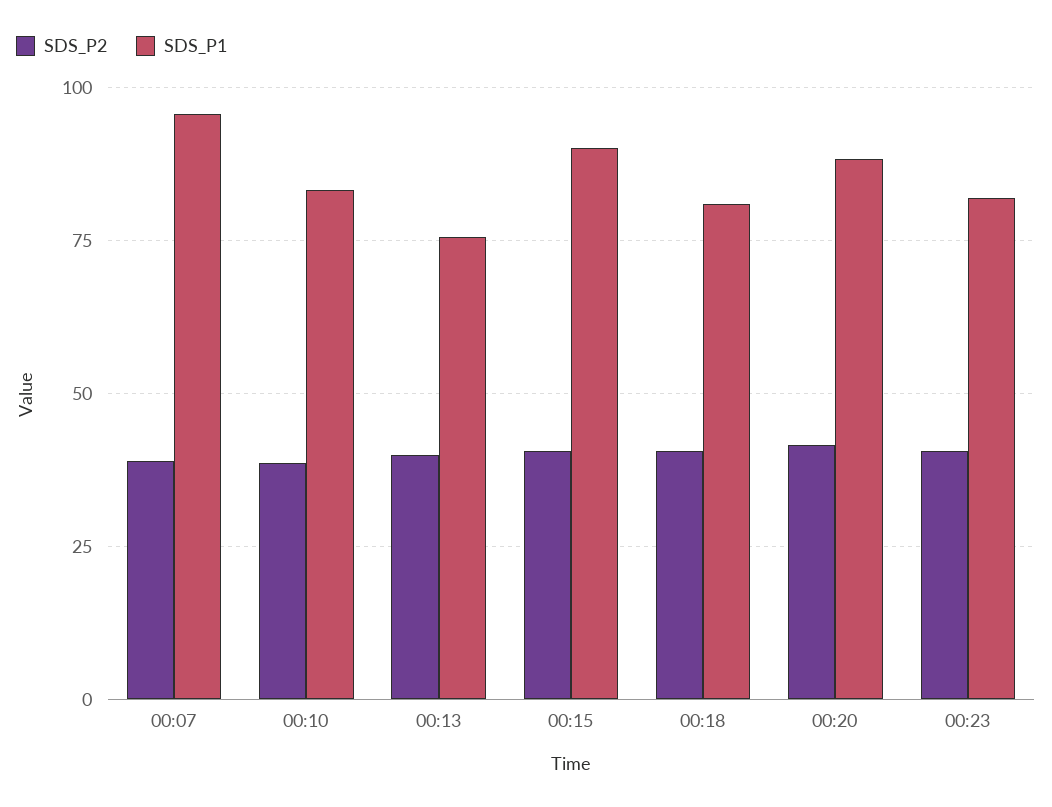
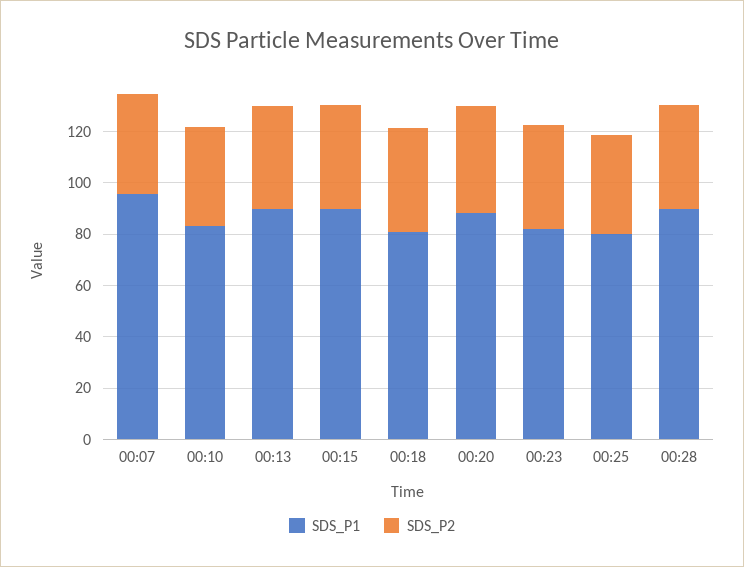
SDS_P1, 00:13: 75 -> 90
SDS_P1, 00:25: none -> 80
SDS_P2, 00:25: none -> 40
SDS_P1, 00:28: none -> 90
SDS_P2, 00:28: none -> 40

